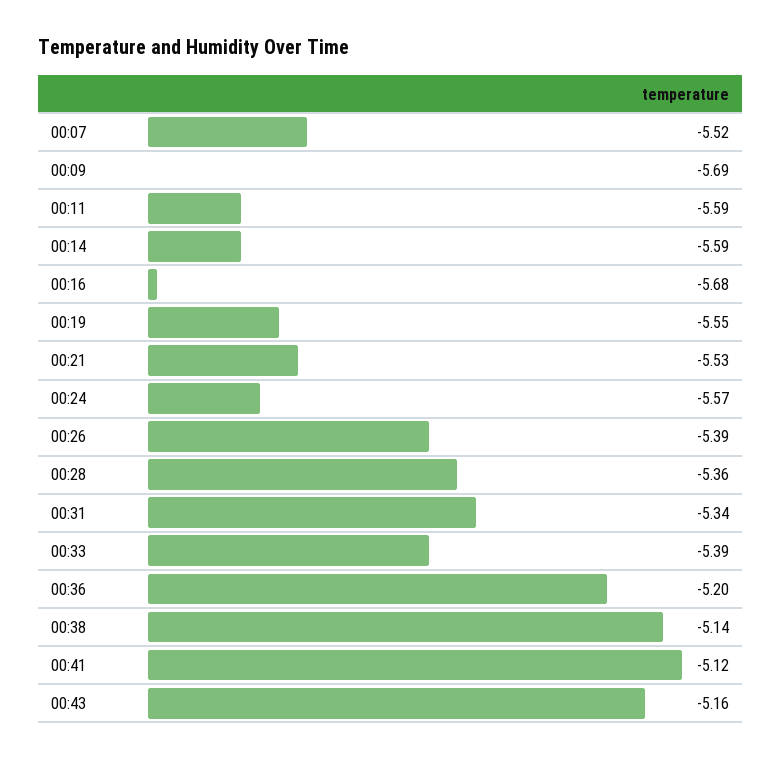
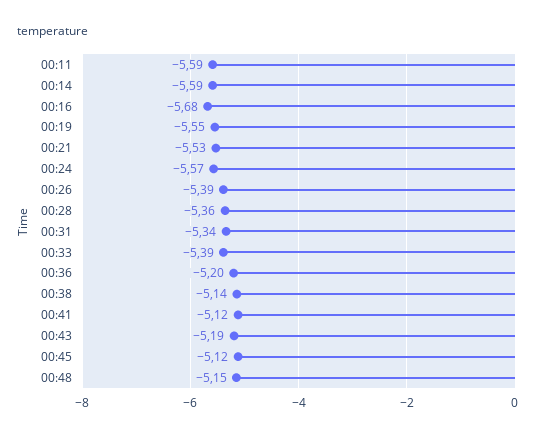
00:07: -5.52 -> none
00:09: -5.69 -> none
00:43: -5.16 -> -5.19
00:45: none -> -5.12
00:48: none -> -5.15

